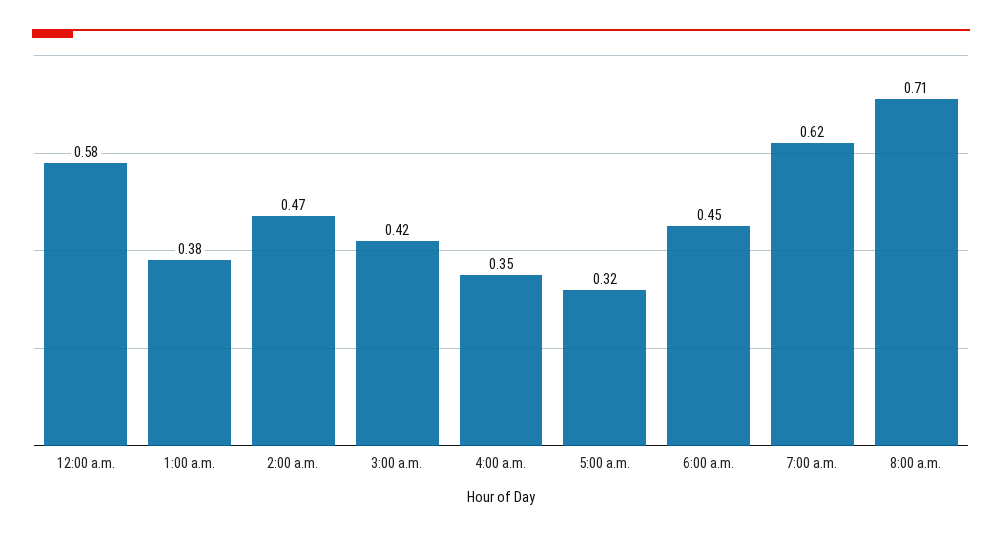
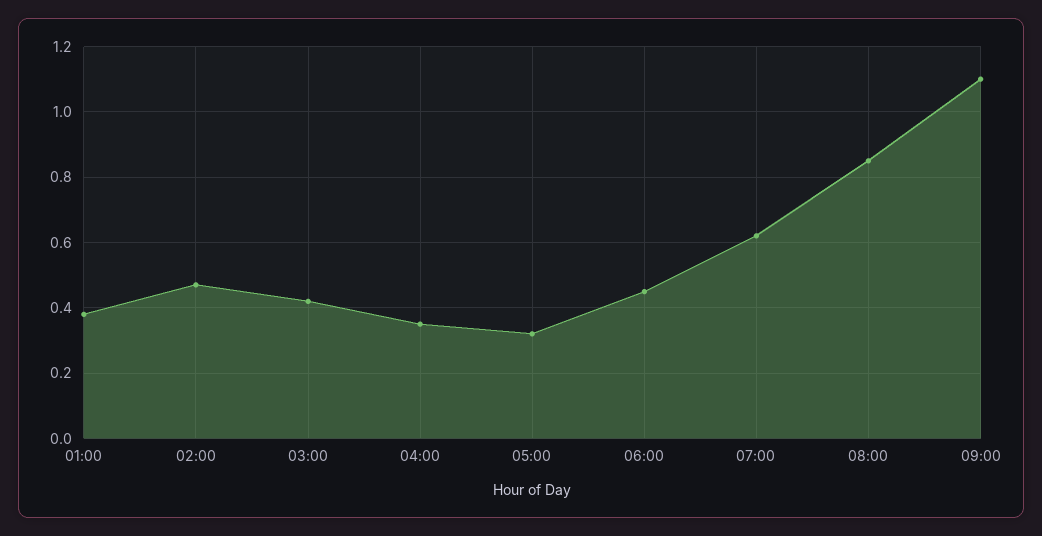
12:00 a.m.: 0.58 -> none
8:00 a.m.: 0.71 -> 0.85
09:00: none -> 1.1

